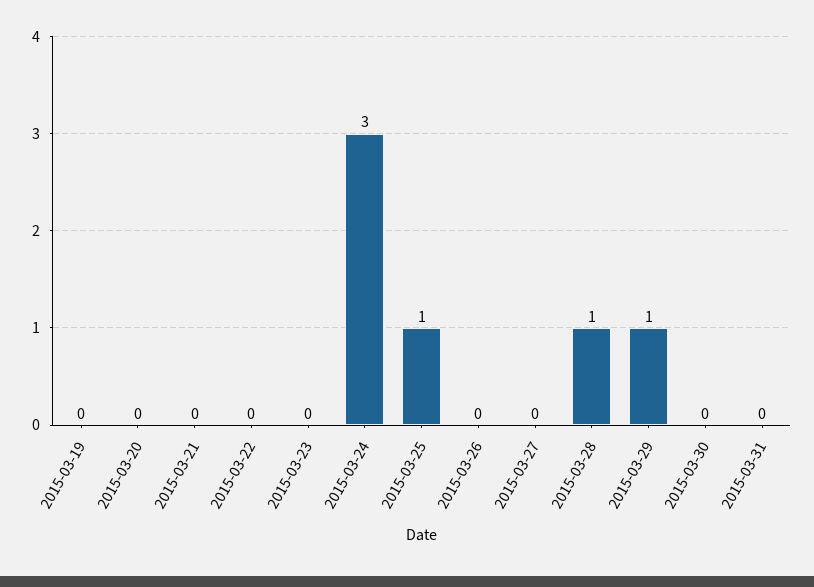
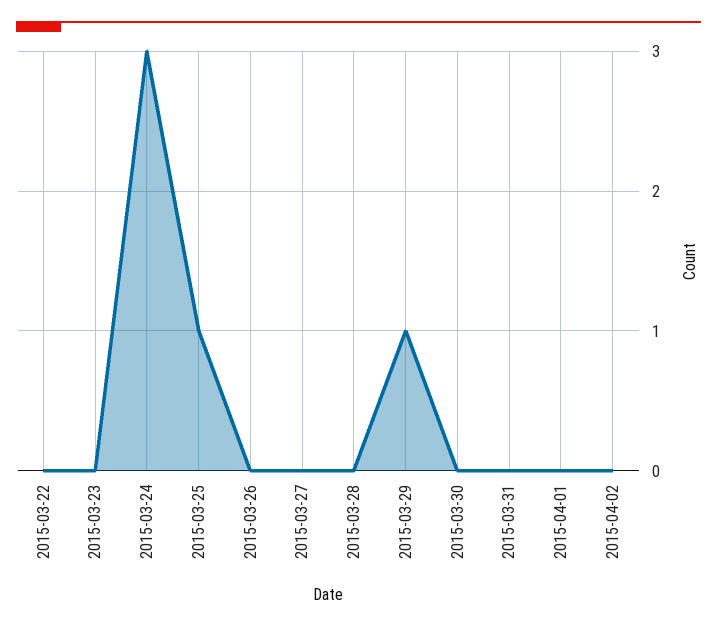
2015-03-19: 0 -> none
2015-03-20: 0 -> none
2015-03-21: 0 -> none
2015-03-28: 1 -> 0
2015-04-01: none -> 0
2015-04-02: none -> 0

